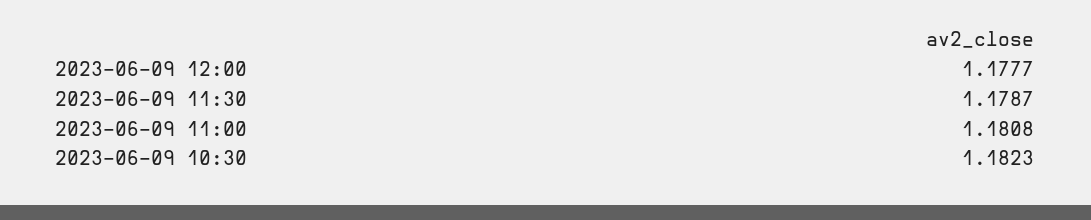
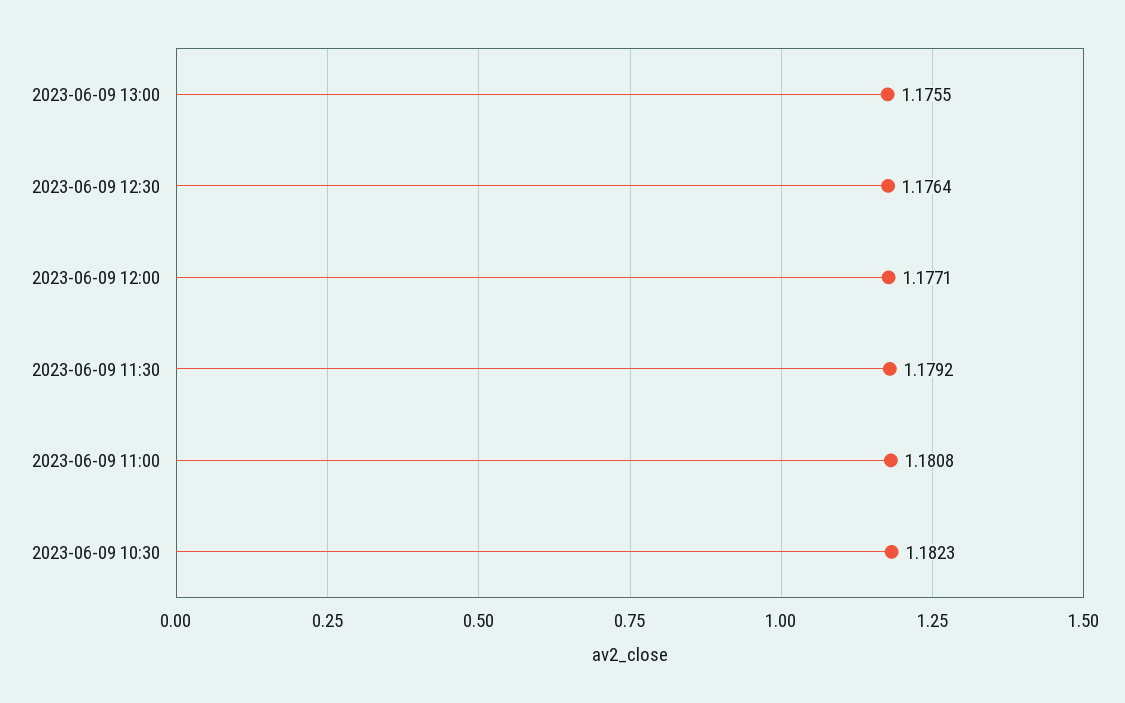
2023-06-09 12:00: 1.1777 -> 1.1771
2023-06-09 11:30: 1.1787 -> 1.1792
2023-06-09 13:00: none -> 1.1755
2023-06-09 12:30: none -> 1.1764

